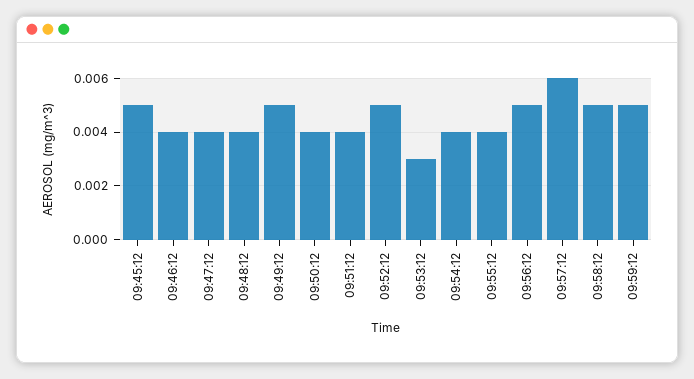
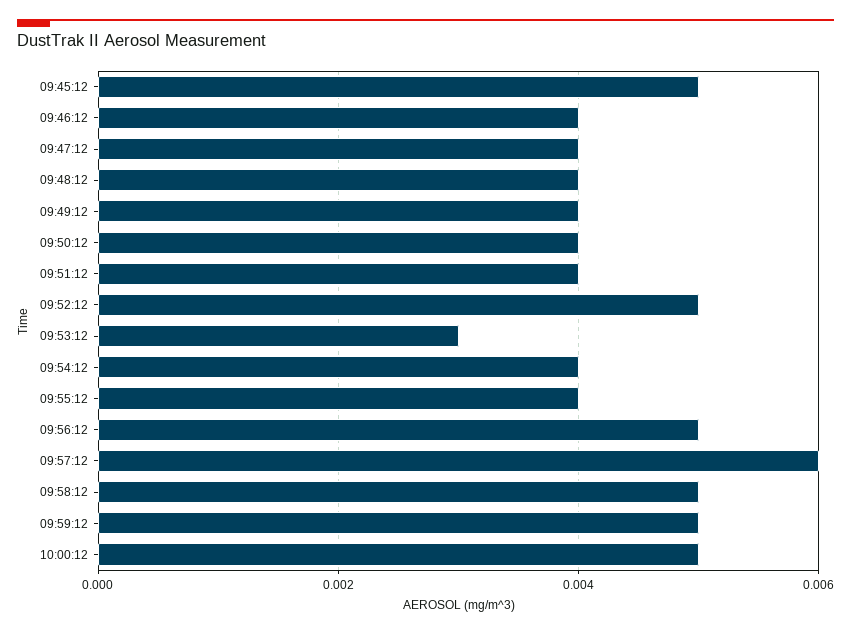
09:49:12: 0.005 -> 0.004
10:00:12: none -> 0.005

